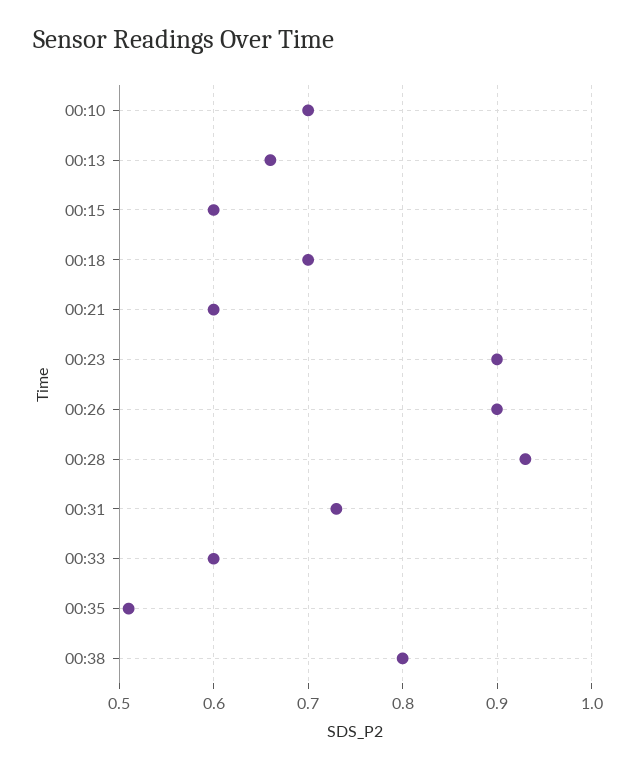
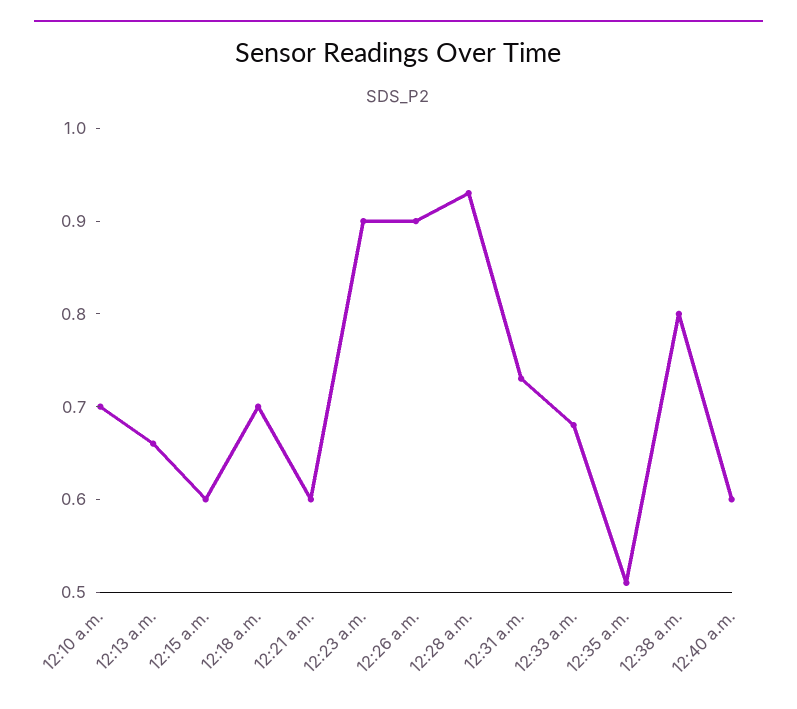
00:33: 0.6 -> 0.68
12:40 a.m.: none -> 0.6

